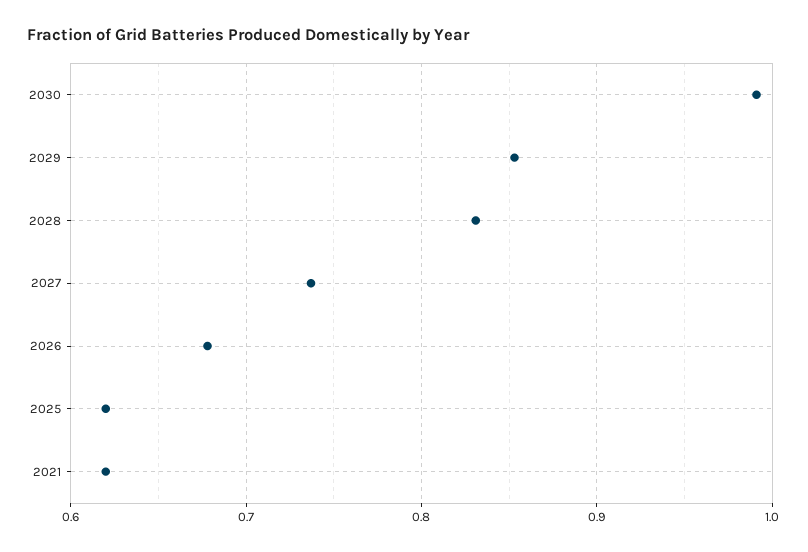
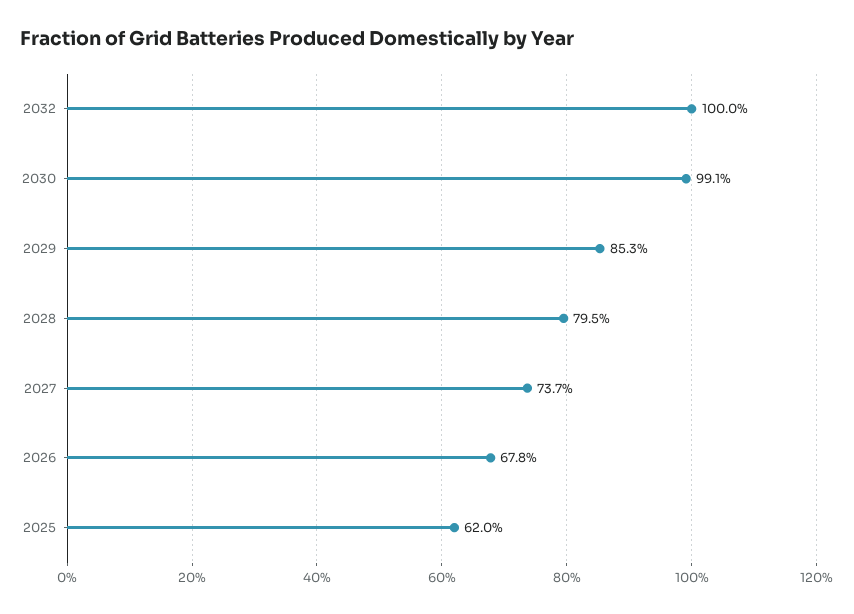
2028: 0.83 -> 0.795
2021: 0.62 -> none
2032: none -> 1

